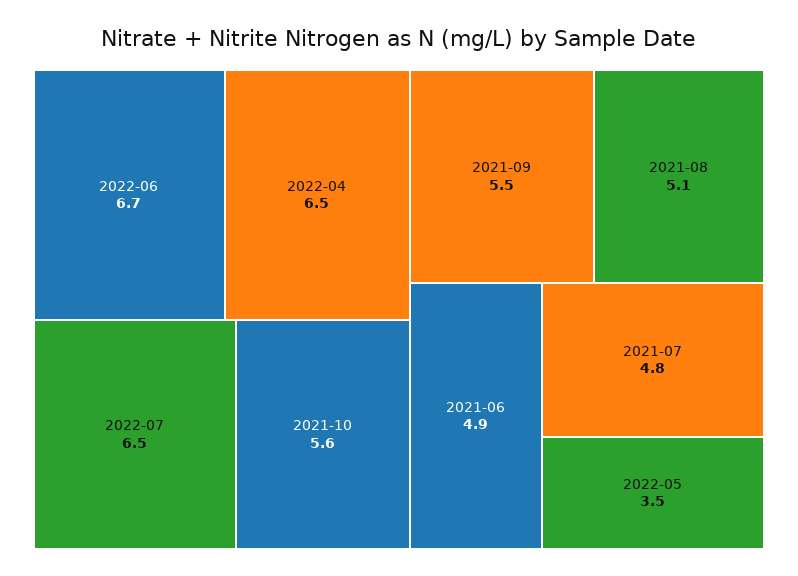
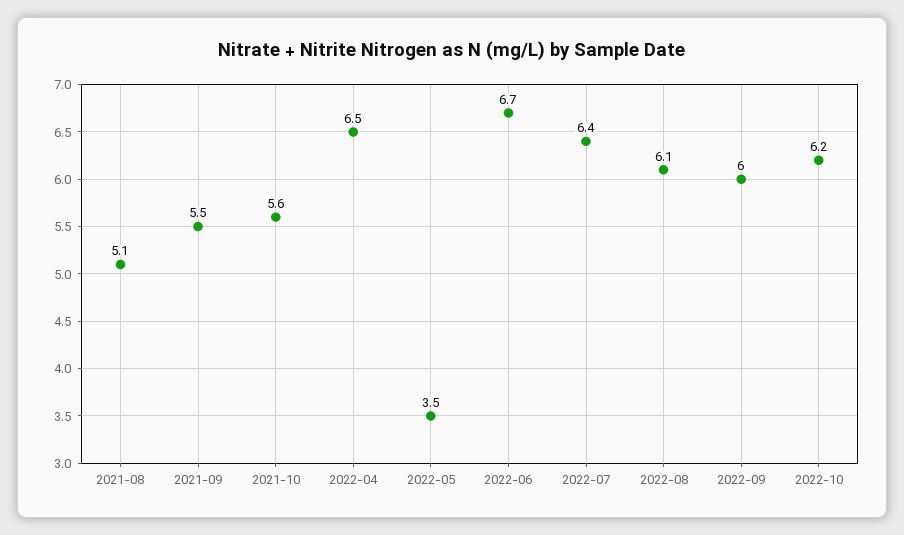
2022-07: 6.5 -> 6.4
2021-06: 4.9 -> none
2021-07: 4.8 -> none
2022-08: none -> 6.1
2022-09: none -> 6
2022-10: none -> 6.2

